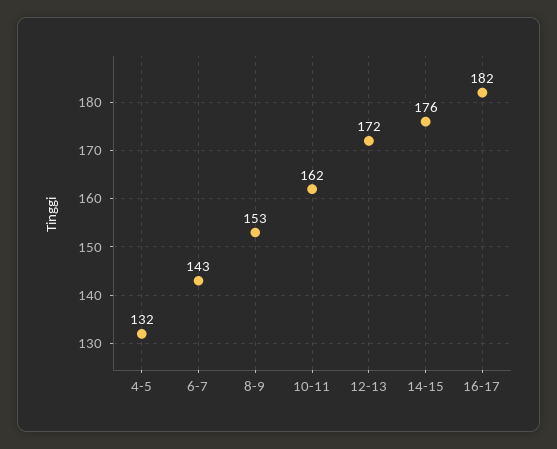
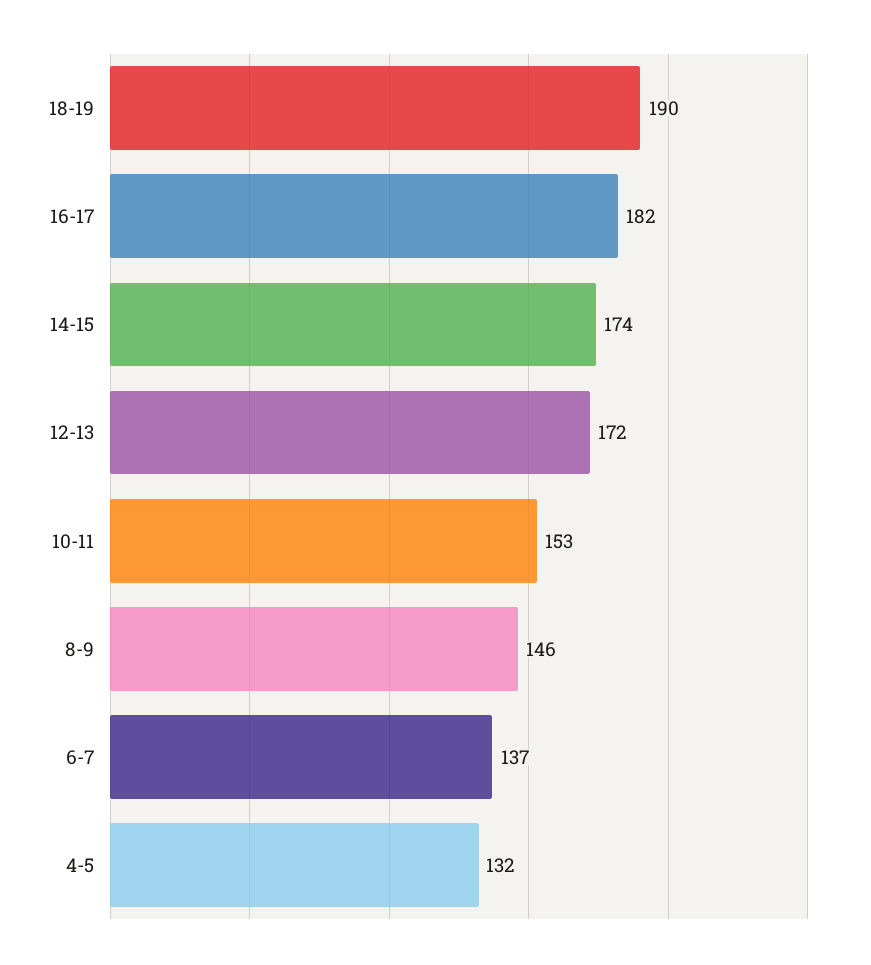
6-7: 143 -> 137
8-9: 153 -> 146
10-11: 162 -> 153
14-15: 176 -> 174
18-19: none -> 190

